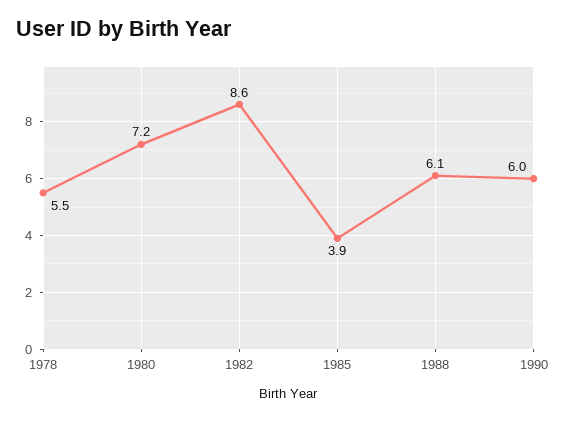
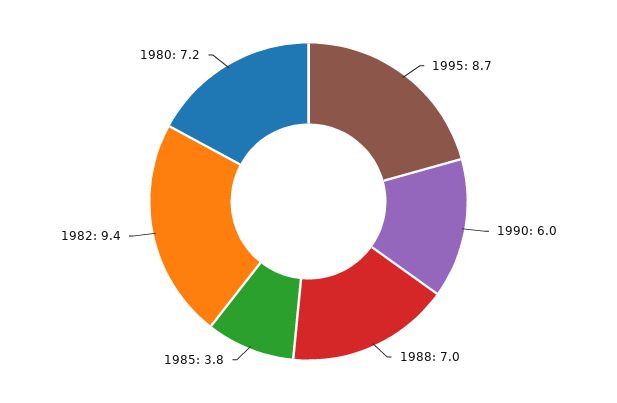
1978: 5.5 -> none
1982: 8.6 -> 9.4
1985: 3.9 -> 3.8
1988: 6.1 -> 7
1995: none -> 8.7

